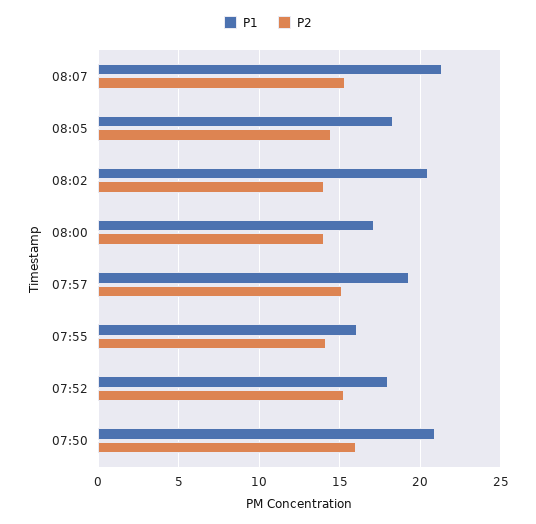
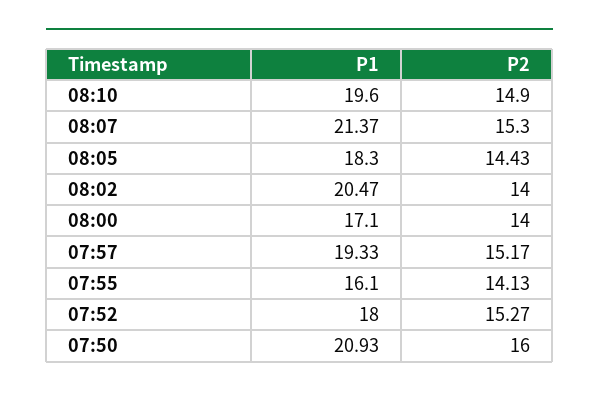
P1, 08:10: none -> 19.6
P2, 08:10: none -> 14.9

